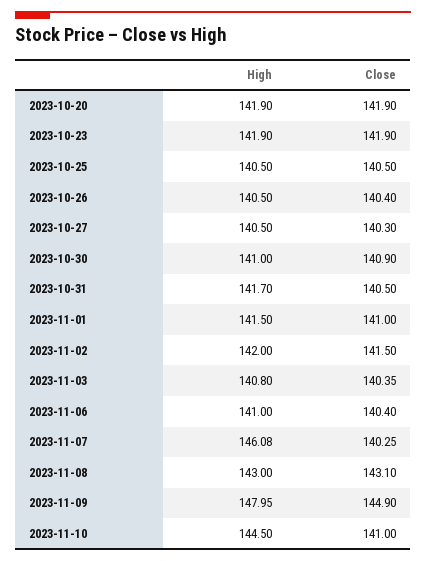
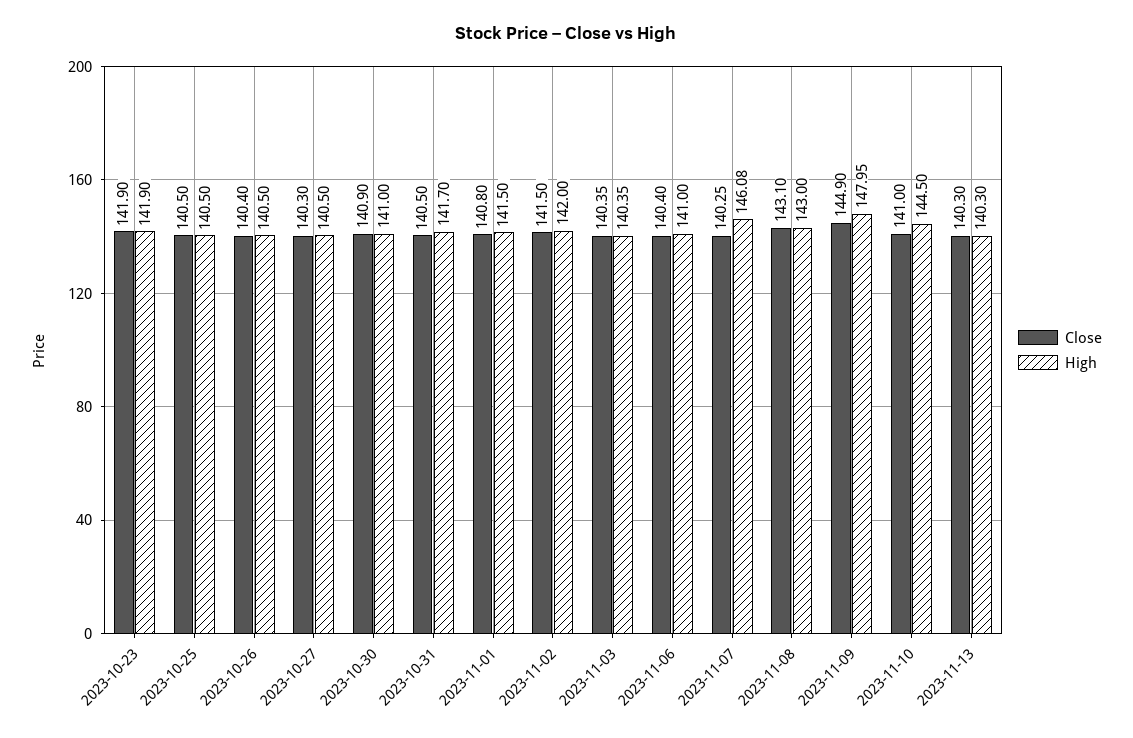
High, 2023-10-20: 141.9 -> none
Close, 2023-10-20: 141.9 -> none
Close, 2023-11-01: 141 -> 140.8
High, 2023-11-03: 140.8 -> 140.35
Close, 2023-11-13: none -> 140.3
High, 2023-11-13: none -> 140.3

